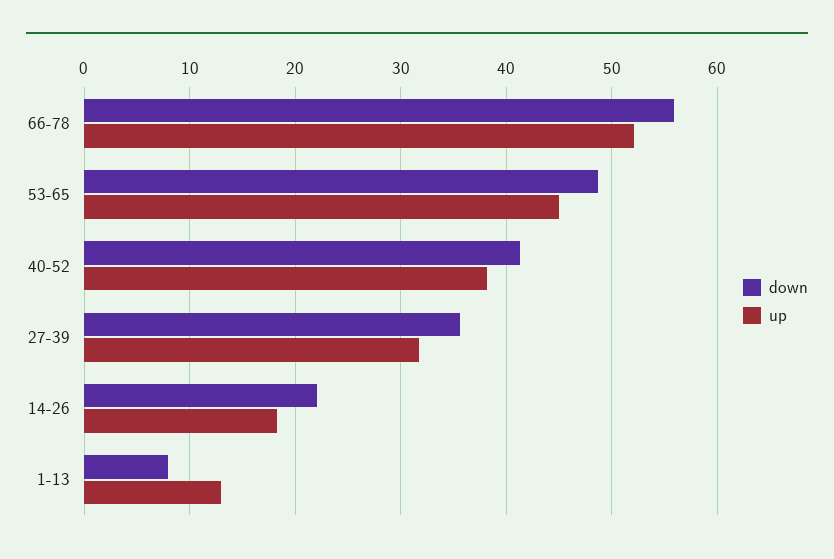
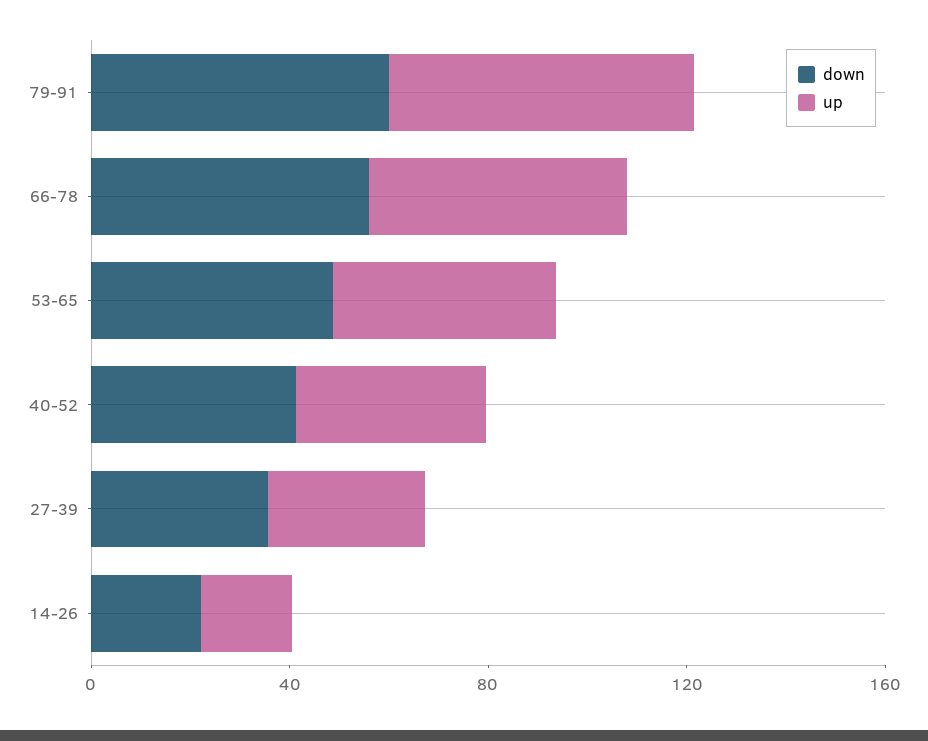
down, 1-13: 8 -> none
up, 1-13: 13 -> none
down, 79-91: none -> 60
up, 79-91: none -> 60

